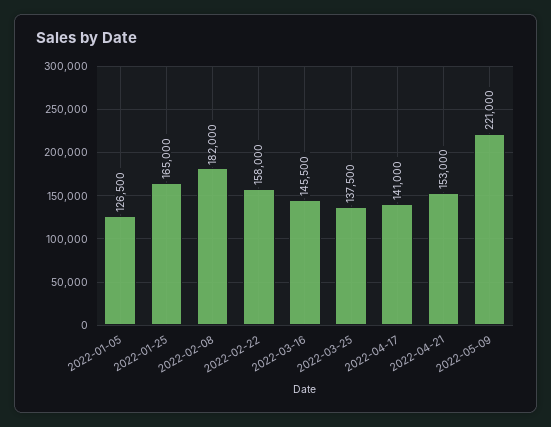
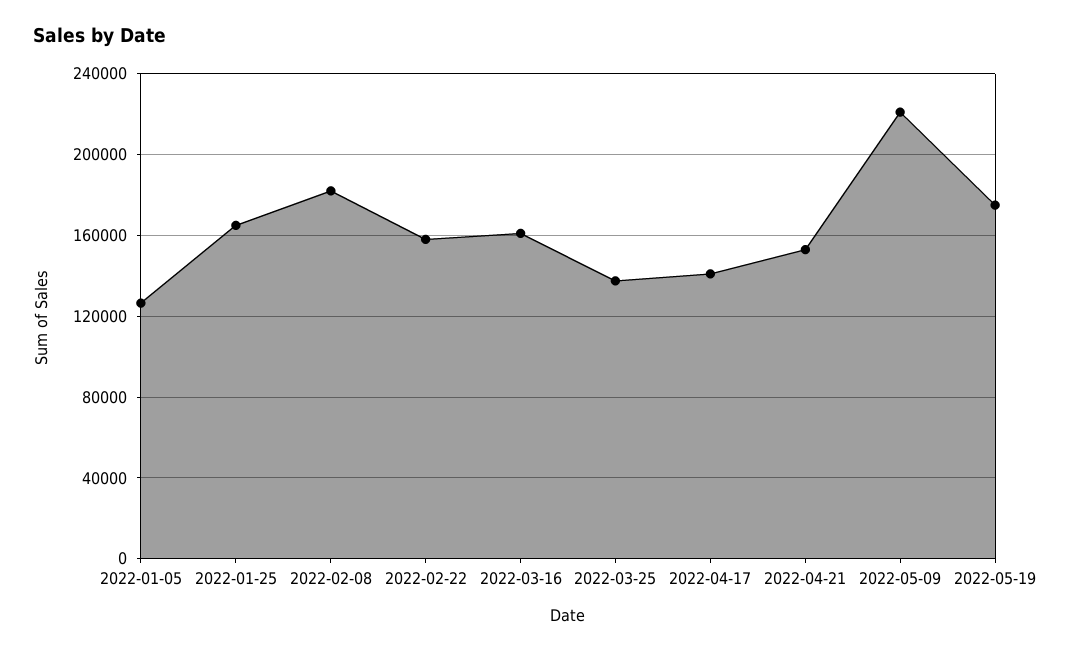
2022-03-16: 145500 -> 160000
2022-05-19: none -> 175000

